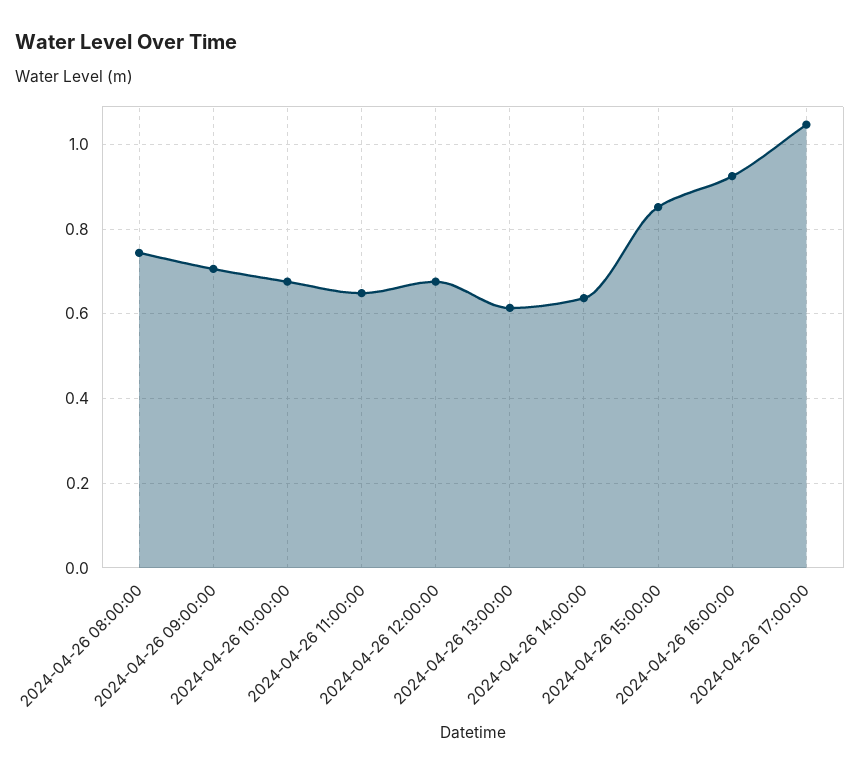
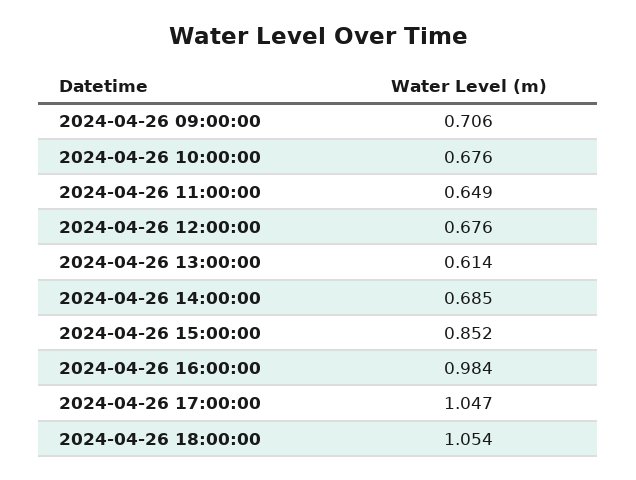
2024-04-26 08:00:00: 0.74 -> none
2024-04-26 14:00:00: 0.64 -> 0.685
2024-04-26 16:00:00: 0.92 -> 0.984
2024-04-26 18:00:00: none -> 1.054

